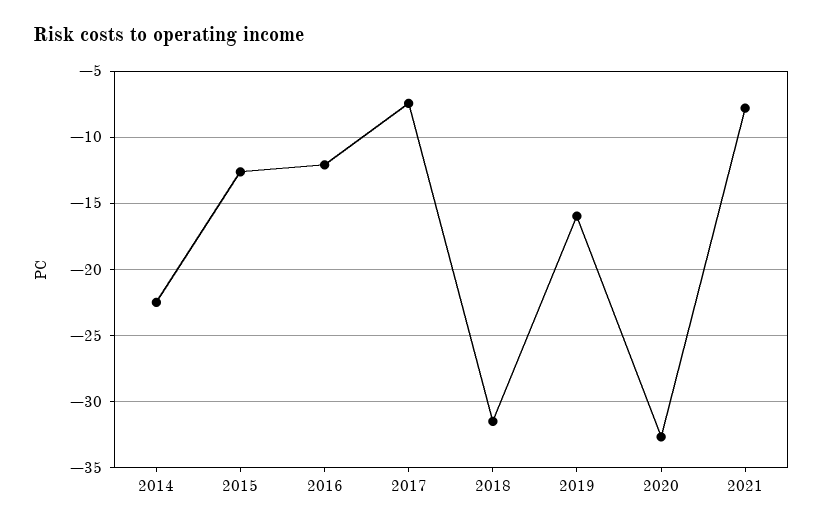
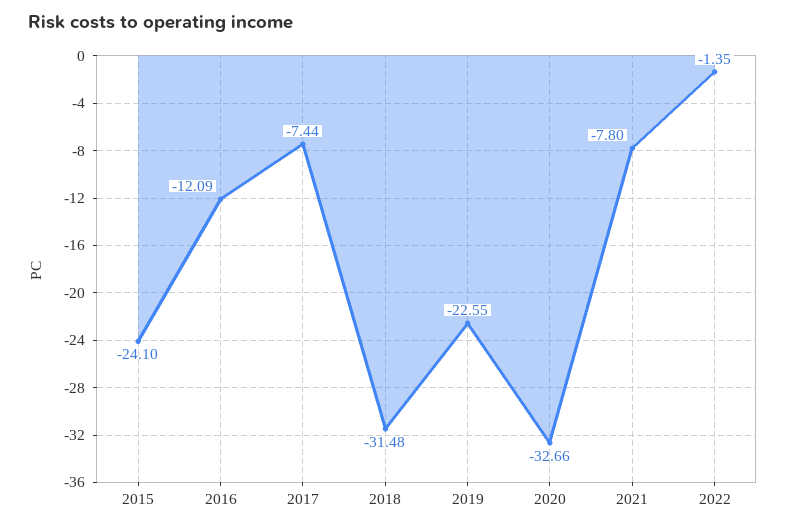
2014: -22.5 -> none
2015: -12.5 -> -24.1
2019: -16 -> -22.55
2022: none -> -1.35

